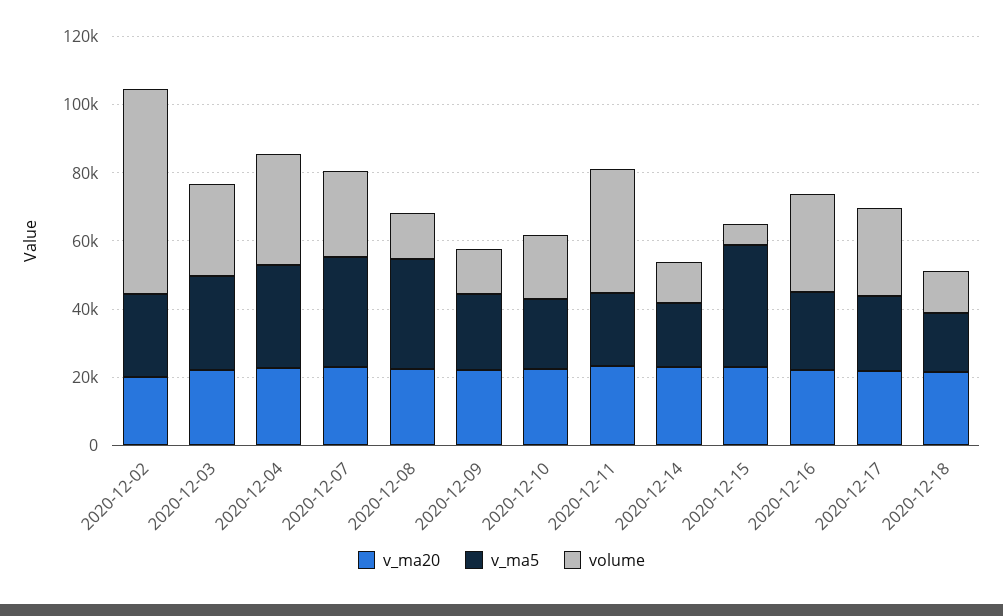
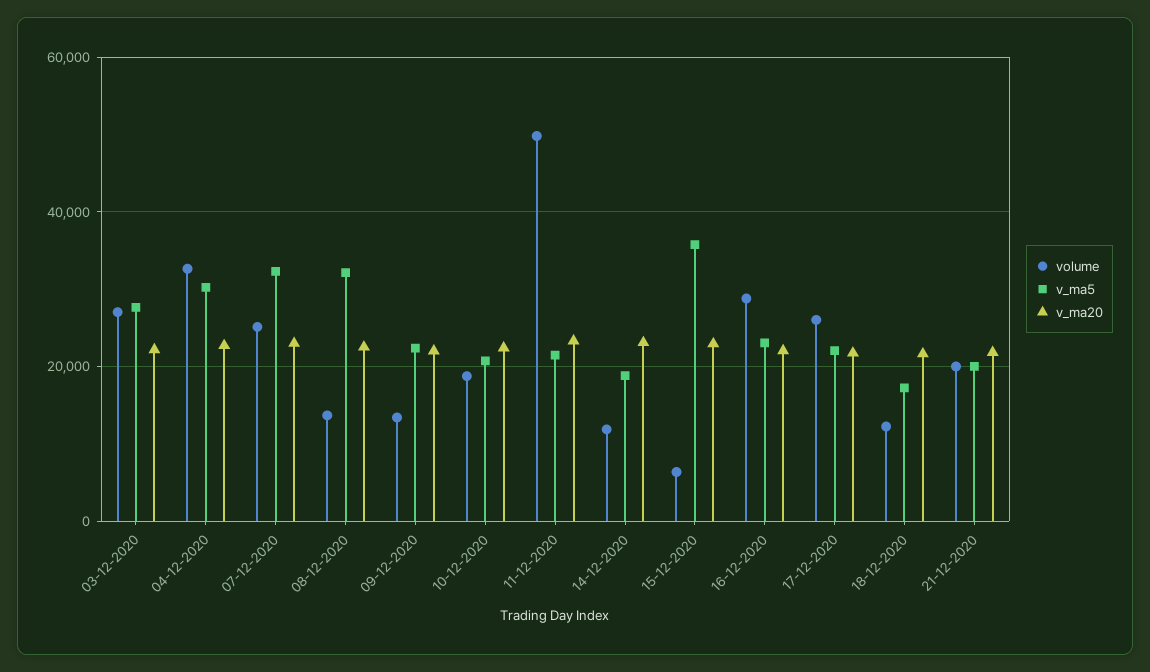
v_ma20, 2020-12-02: 20000 -> none
v_ma5, 2020-12-02: 25000 -> none
volume, 2020-12-02: 60000 -> none
volume, 2020-12-11: 35000 -> 50000
volume, 21-12-2020: none -> 20000
v_ma5, 21-12-2020: none -> 20000
v_ma20, 21-12-2020: none -> 22000

